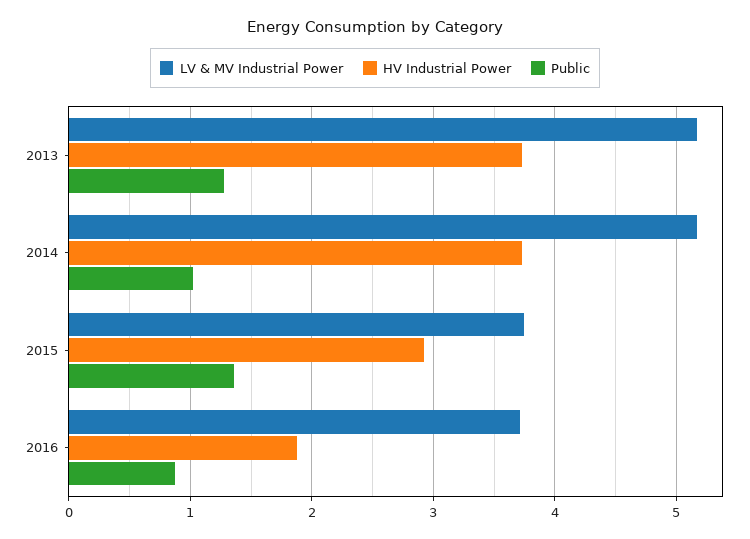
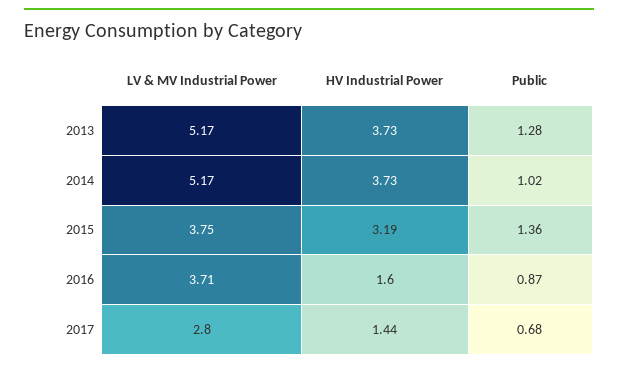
HV Industrial Power, 2015: 2.9 -> 3.19
HV Industrial Power, 2016: 1.9 -> 1.6
LV & MV Industrial Power, 2017: none -> 2.8
HV Industrial Power, 2017: none -> 1.44
Public, 2017: none -> 0.68

